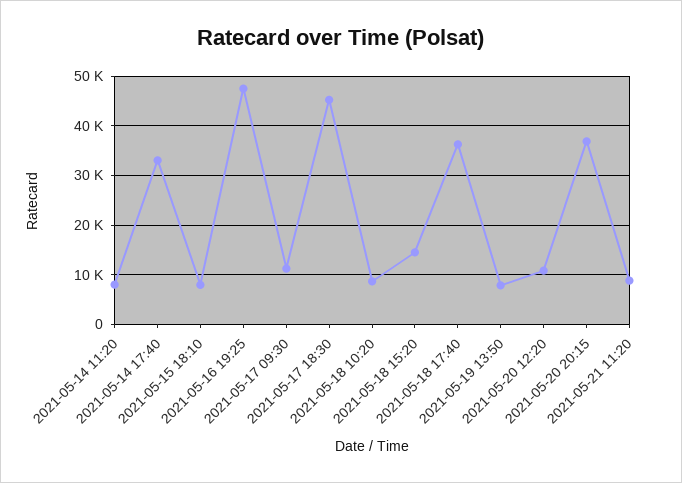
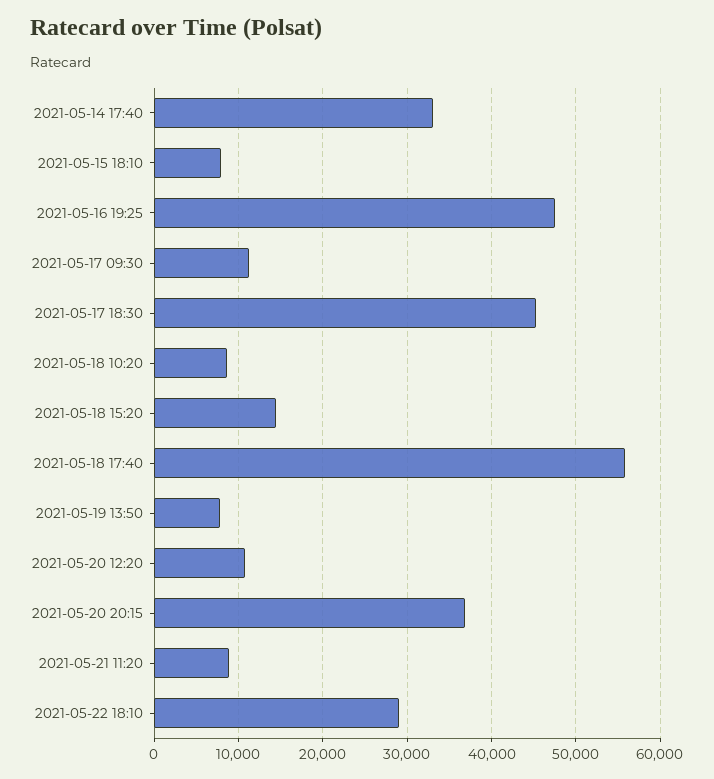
2021-05-14 11:20: 8000 -> none
2021-05-18 17:40: 36000 -> 56000
2021-05-22 18:10: none -> 29000

